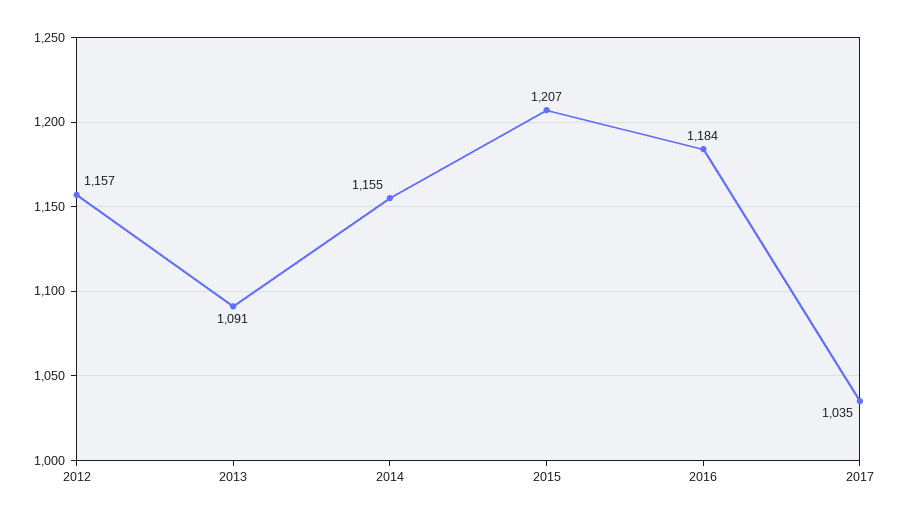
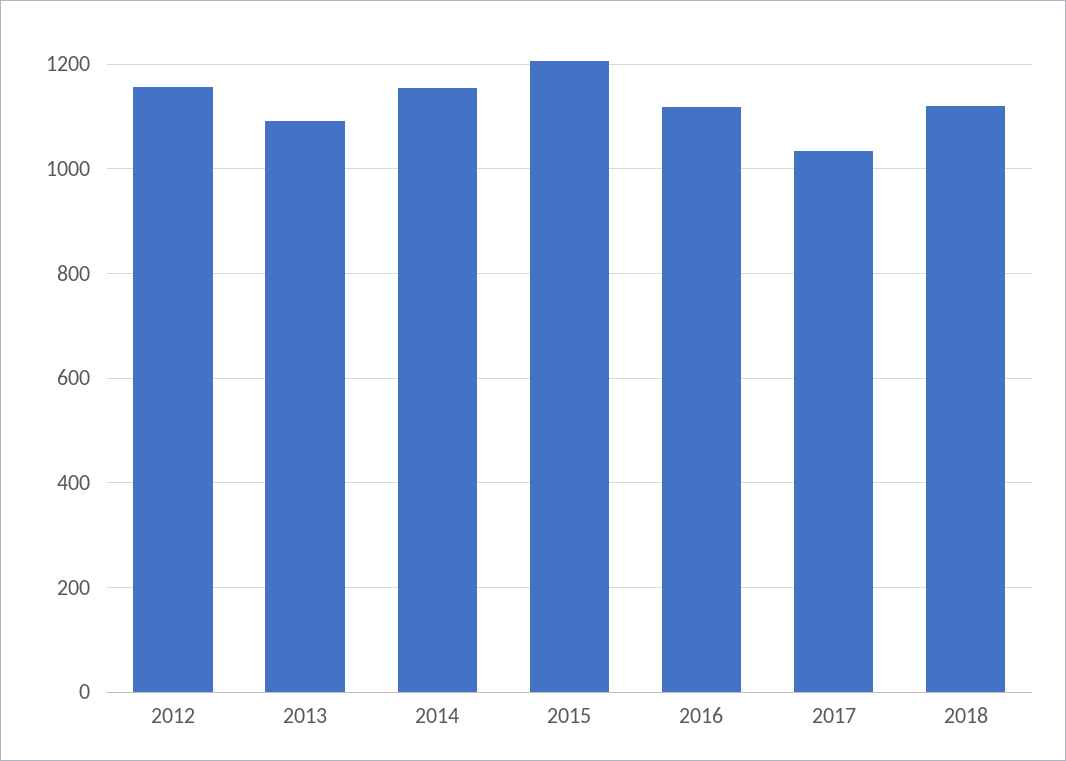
2016: 1184 -> 1120
2018: none -> 1120

